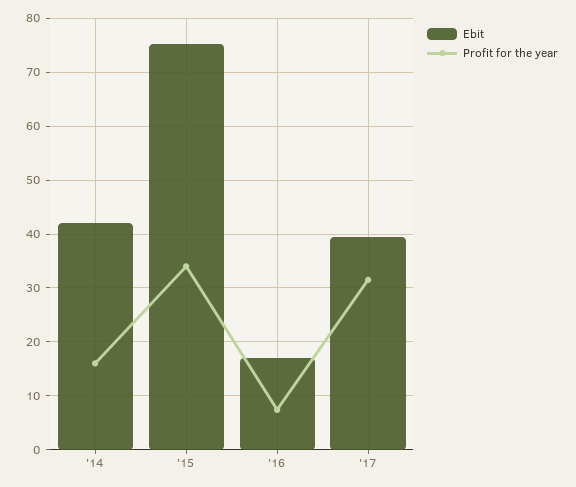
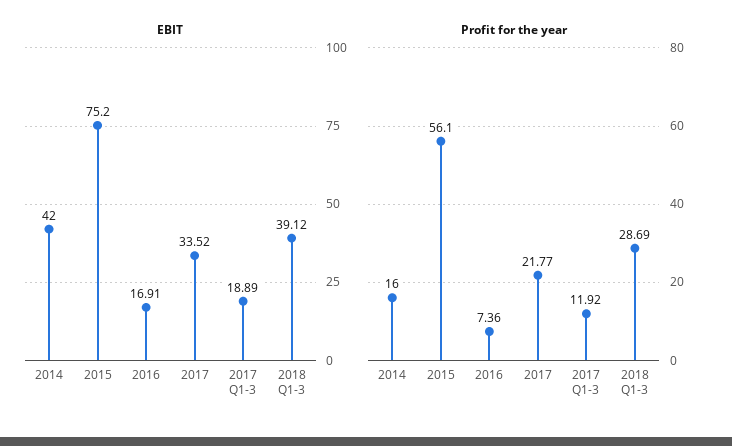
Profit for the year, '15: 34 -> 56.1
Ebit, '17: 40 -> 33.52
Profit for the year, '17: 32 -> 21.77
Ebit, 2017 Q1-3: none -> 18.89
Ebit, 2018 Q1-3: none -> 39.12
Profit for the year, 2017 Q1-3: none -> 11.92
Profit for the year, 2018 Q1-3: none -> 28.69

